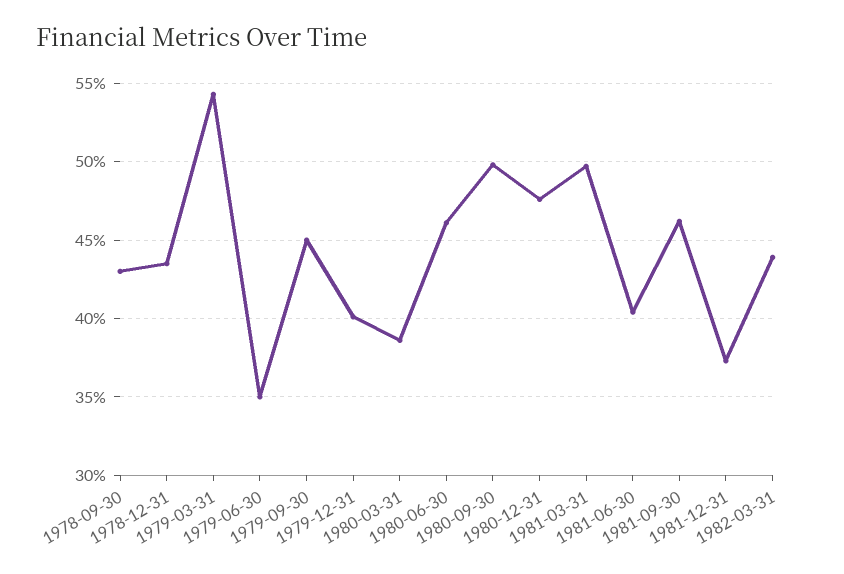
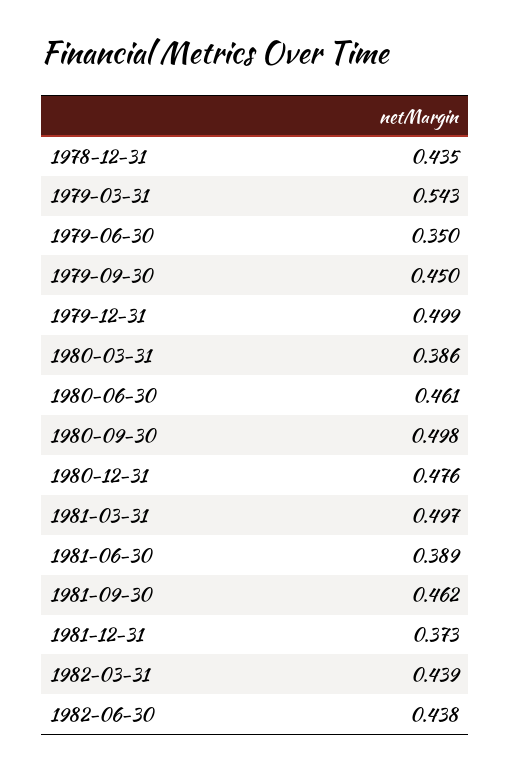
1978-09-30: 0.43 -> none
1979-12-31: 0.4 -> 0.499
1981-06-30: 0.405 -> 0.389
1982-06-30: none -> 0.438

